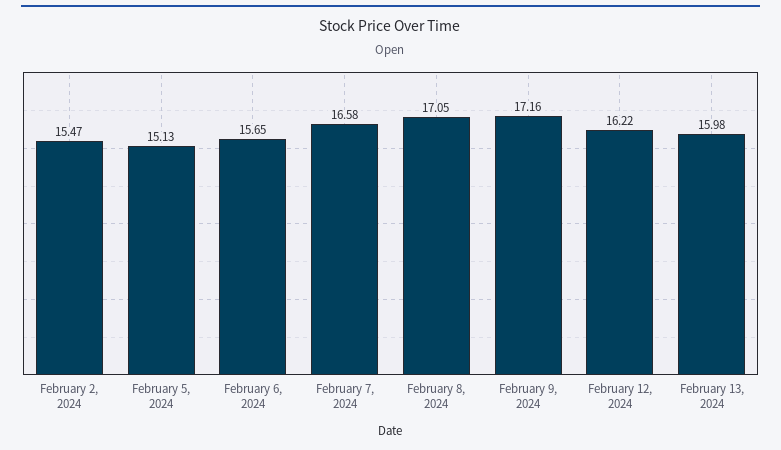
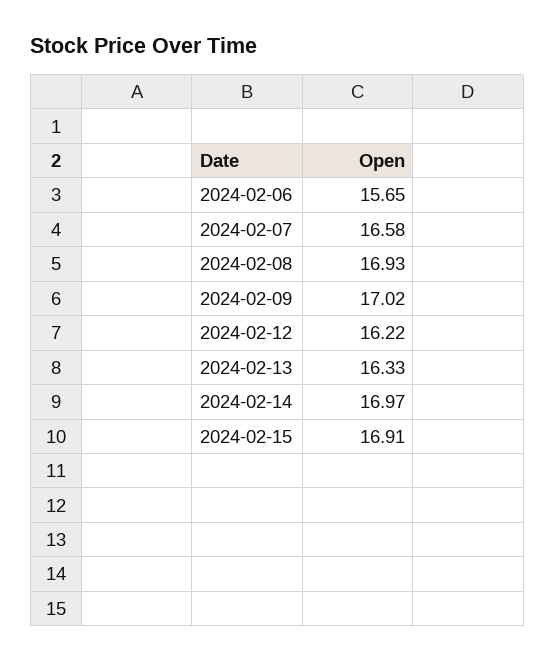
February 2, 2024: 15.47 -> none
February 5, 2024: 15.13 -> none
February 8, 2024: 17.05 -> 16.93
February 9, 2024: 17.16 -> 17.02
February 13, 2024: 15.98 -> 16.33
2024-02-14: none -> 16.97
2024-02-15: none -> 16.91

